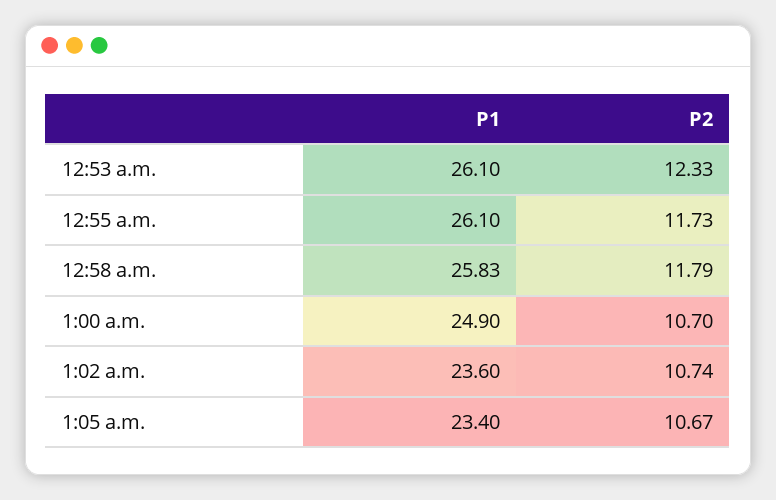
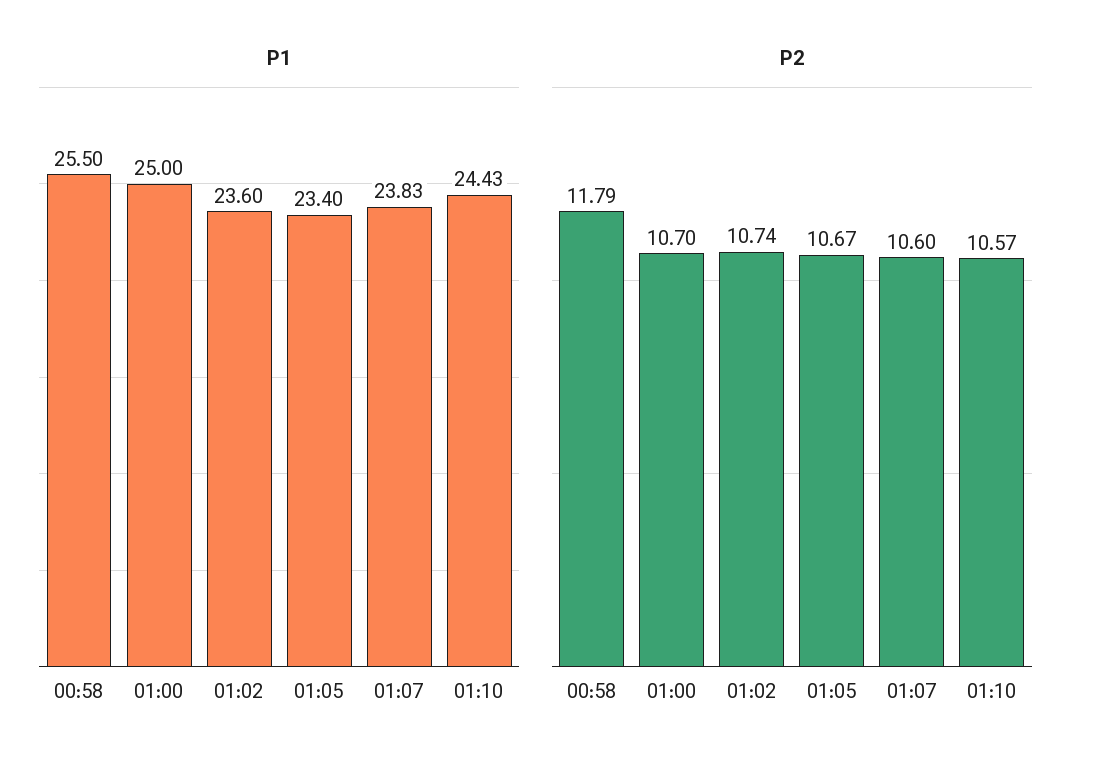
P1, 12:53 a.m.: 26.1 -> none
P2, 12:53 a.m.: 12.33 -> none
P1, 12:55 a.m.: 26.1 -> none
P2, 12:55 a.m.: 11.73 -> none
P1, 12:58 a.m.: 25.83 -> 25.5
P1, 1:00 a.m.: 24.9 -> 25
P1, 01:07: none -> 23.83
P1, 01:10: none -> 24.43
P2, 01:07: none -> 10.6
P2, 01:10: none -> 10.57

